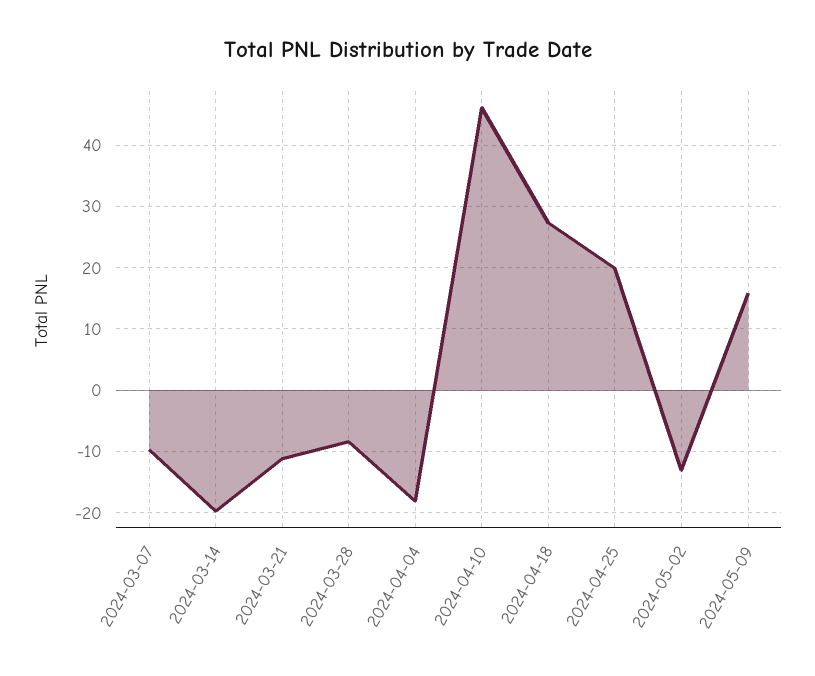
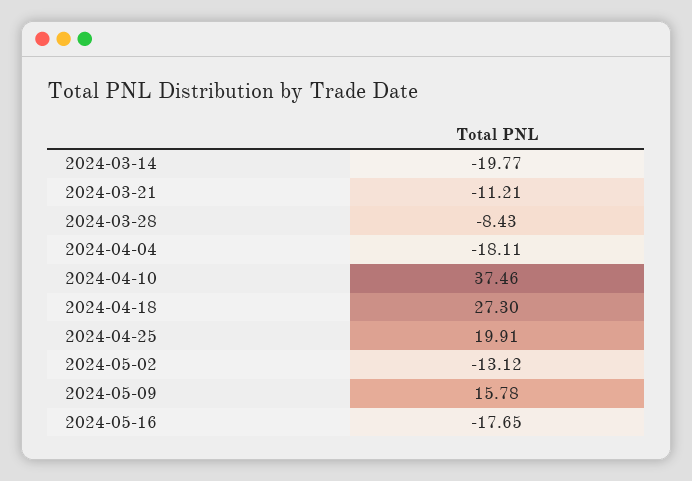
2024-03-07: -10 -> none
2024-04-10: 46 -> 37.46
2024-05-16: none -> -17.65

